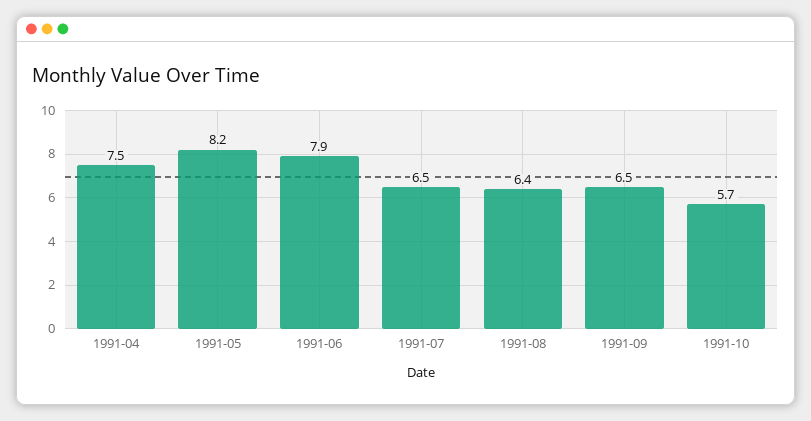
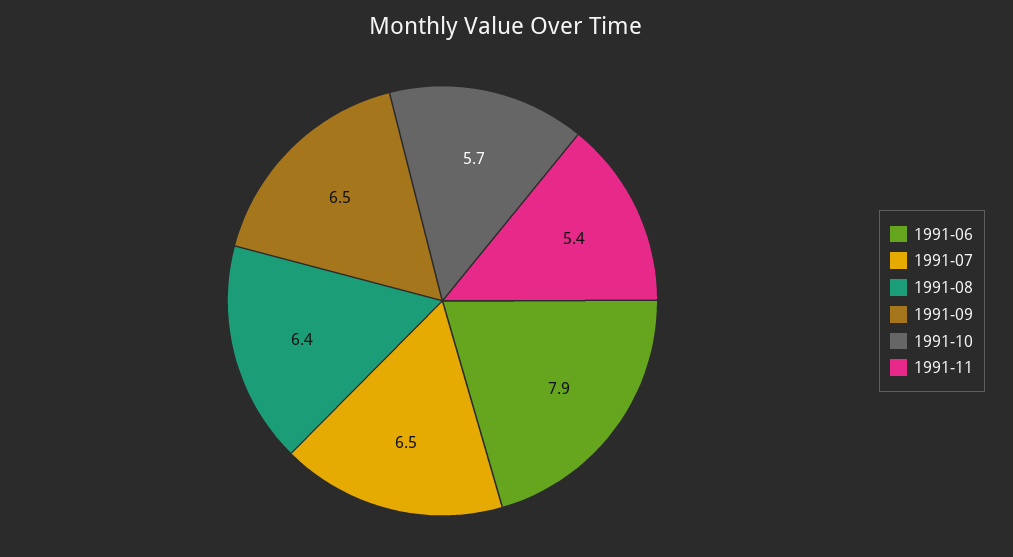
1991-04: 7.5 -> none
1991-05: 8.2 -> none
1991-11: none -> 5.4

